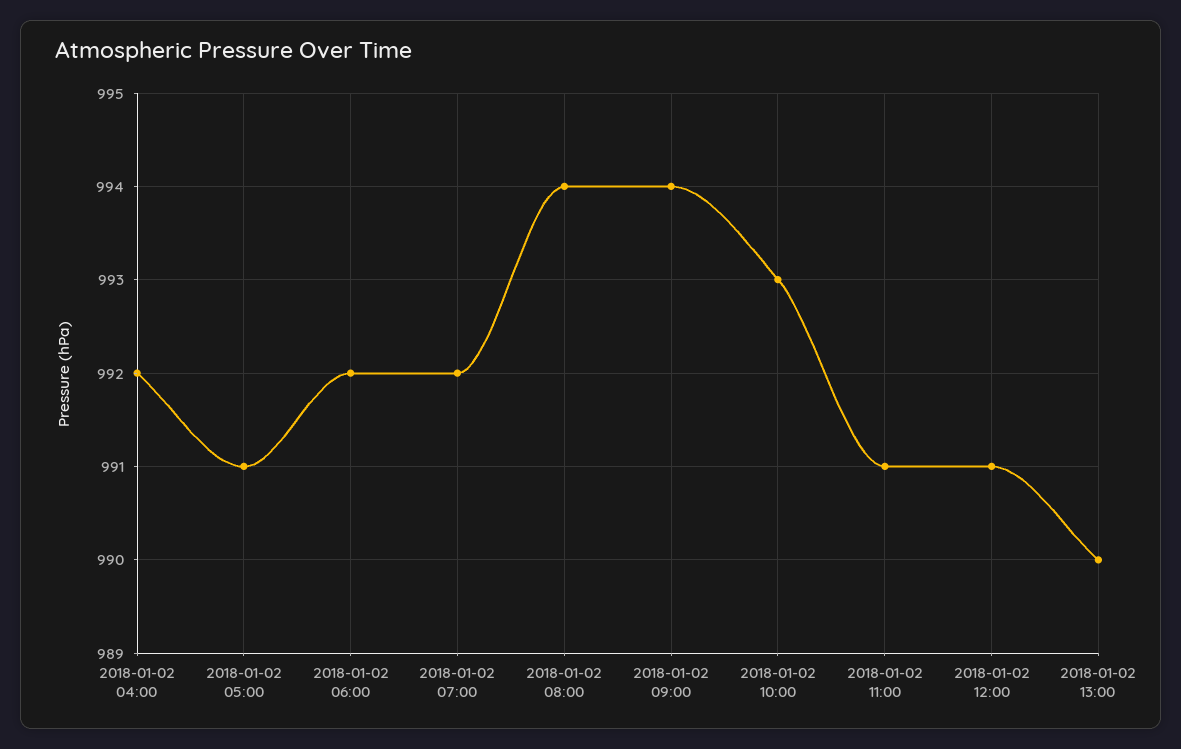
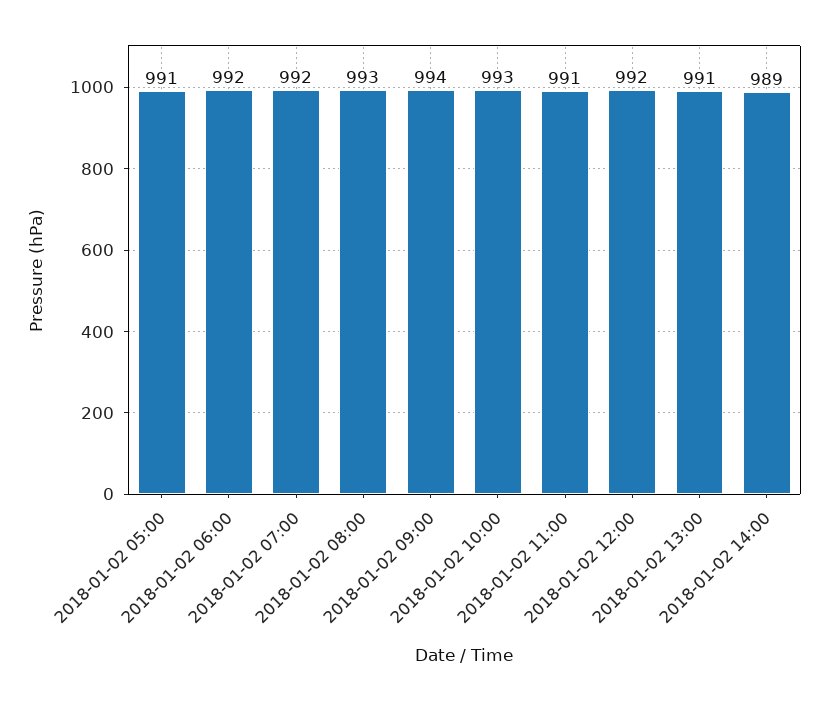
2018-01-02 04:00: 992 -> none
2018-01-02 08:00: 994 -> 993
2018-01-02 12:00: 991 -> 992
2018-01-02 13:00: 990 -> 991
2018-01-02 14:00: none -> 989

